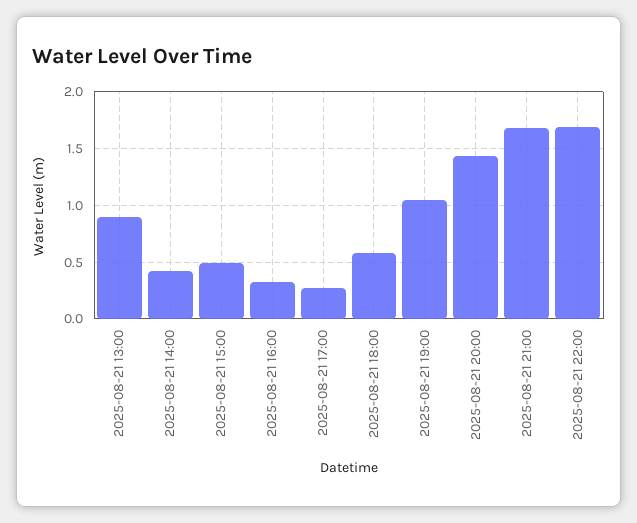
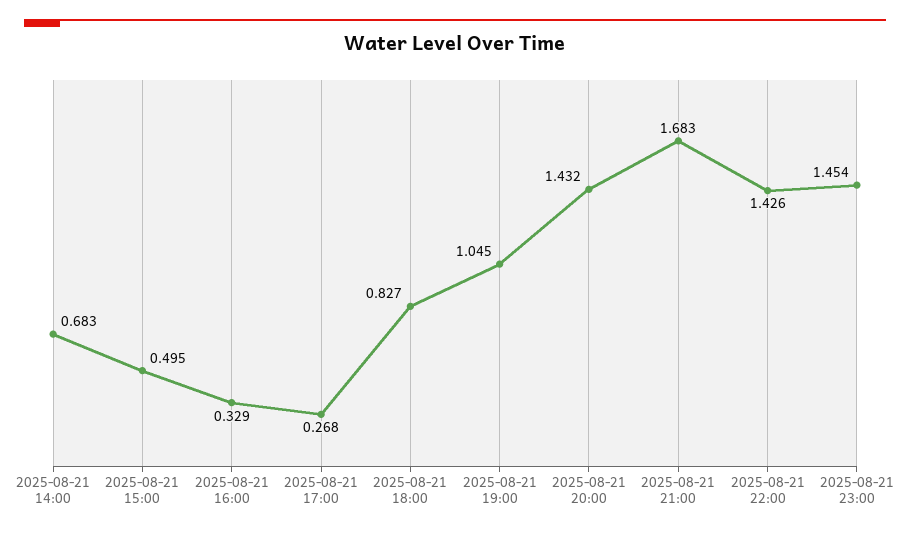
2025-08-21 13:00: 0.9 -> none
2025-08-21 14:00: 0.4 -> 0.683
2025-08-21 18:00: 0.6 -> 0.827
2025-08-21 22:00: 1.7 -> 1.426
2025-08-21 23:00: none -> 1.454

